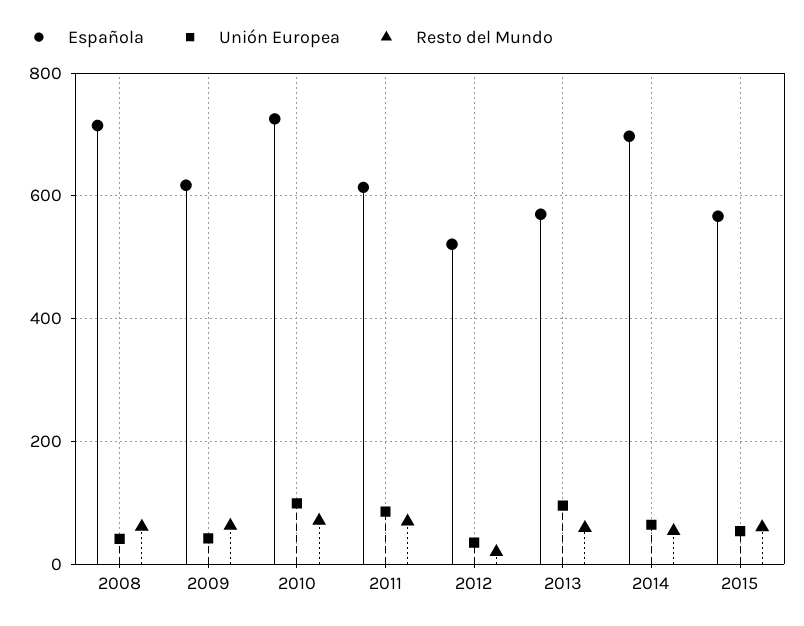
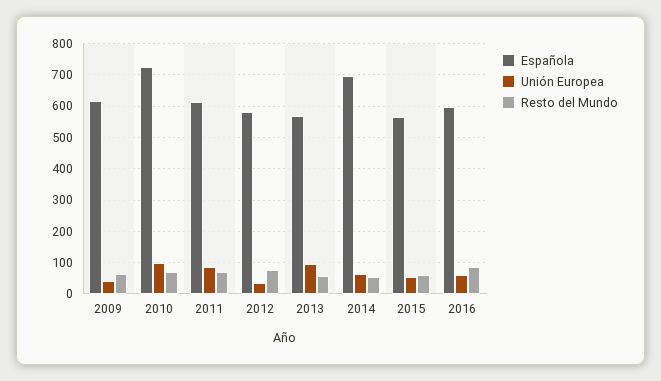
Española, 2008: 720 -> none
Unión Europea, 2008: 40 -> none
Resto del Mundo, 2008: 60 -> none
Española, 2012: 520 -> 580
Resto del Mundo, 2012: 20 -> 80
Española, 2016: none -> 600
Unión Europea, 2016: none -> 60
Resto del Mundo, 2016: none -> 80

